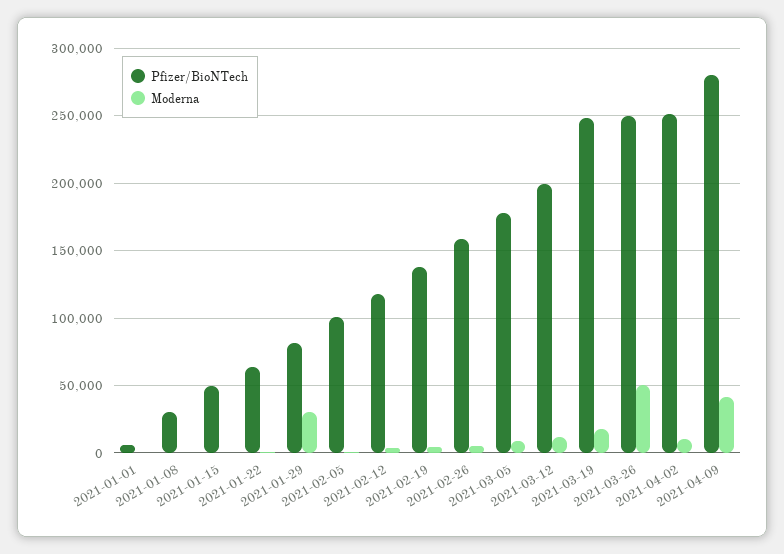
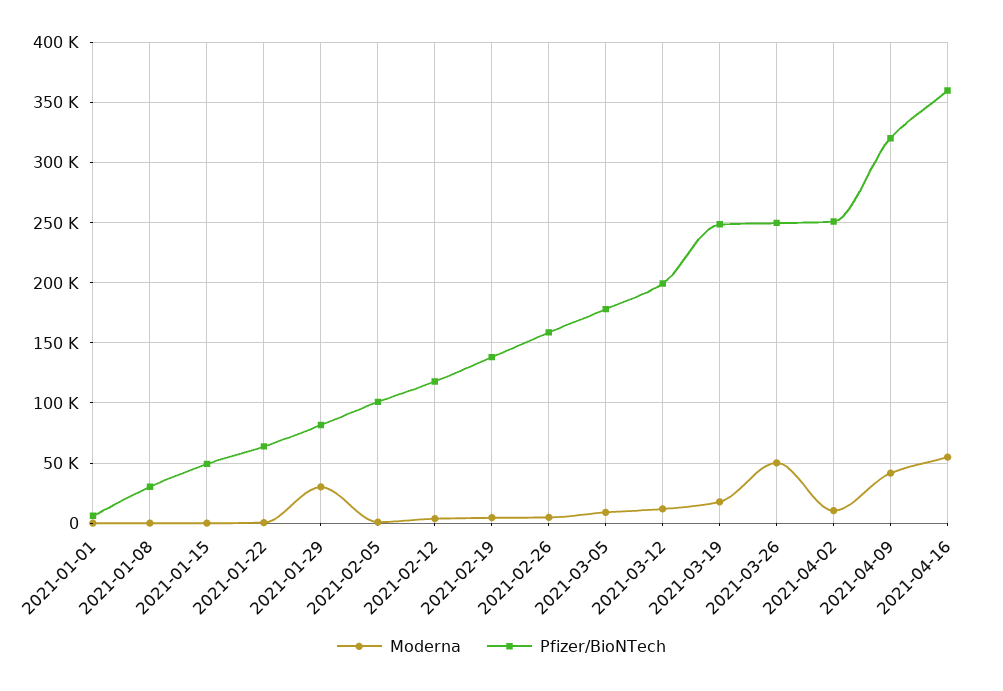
Pfizer/BioNTech, 2021-04-09: 280000 -> 320000
Moderna, 2021-04-16: none -> 55000
Pfizer/BioNTech, 2021-04-16: none -> 360000

